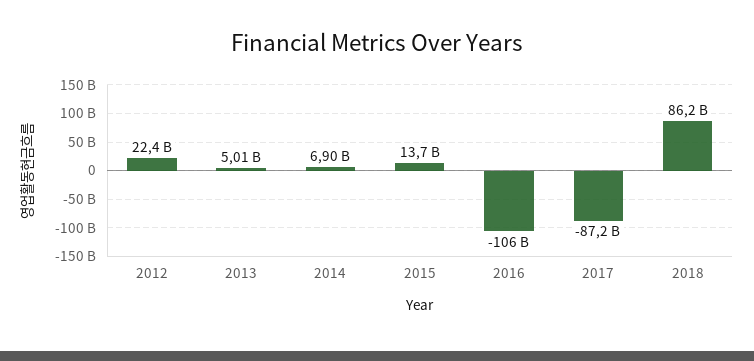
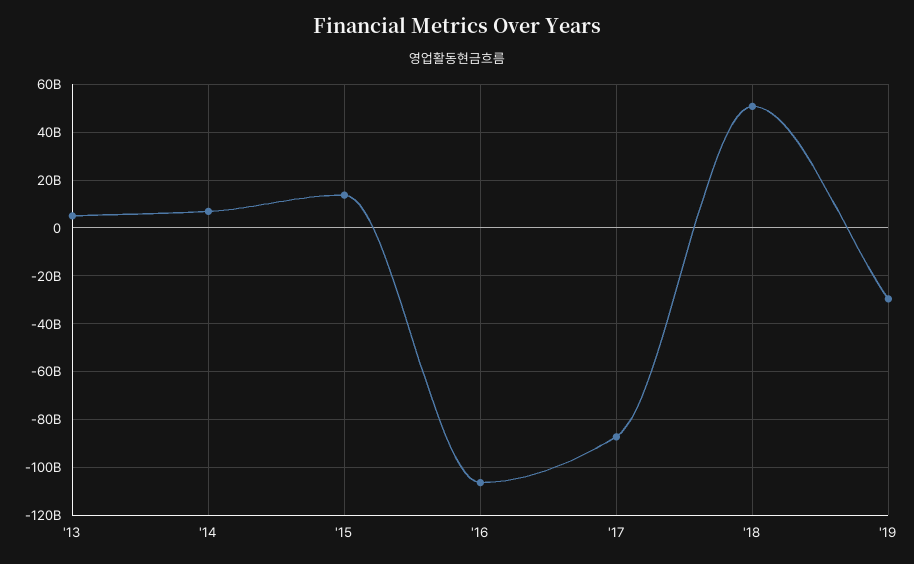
2012: 22400000000 -> none
2018: 86200000000 -> 50000000000
'19: none -> -30000000000

